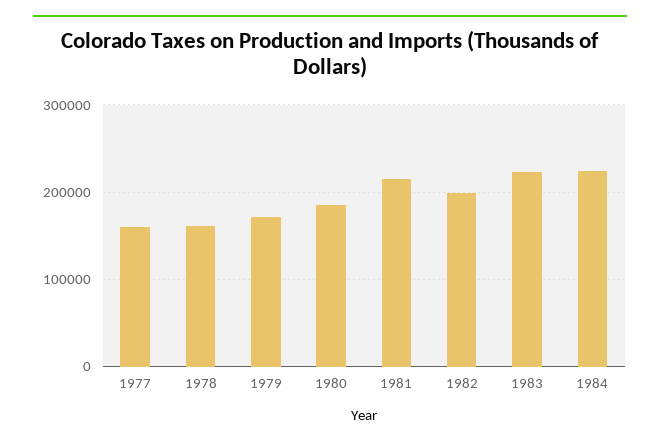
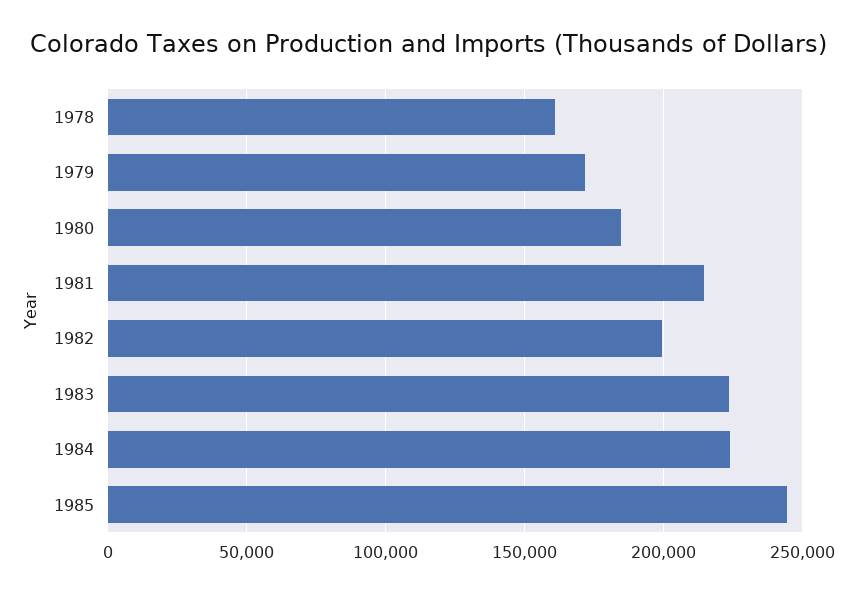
1977: 160000 -> none
1985: none -> 245000

